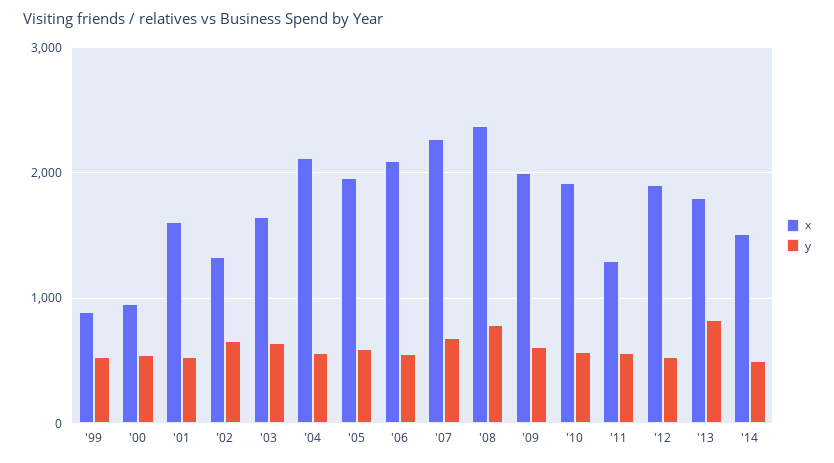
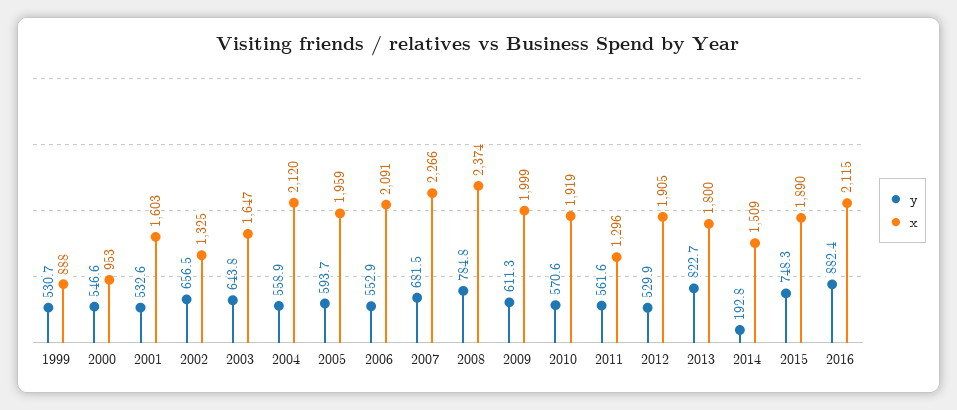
y, '14: 500 -> 192.8
y, 2015: none -> 748.3
x, 2015: none -> 1890
y, 2016: none -> 882.4
x, 2016: none -> 2115

